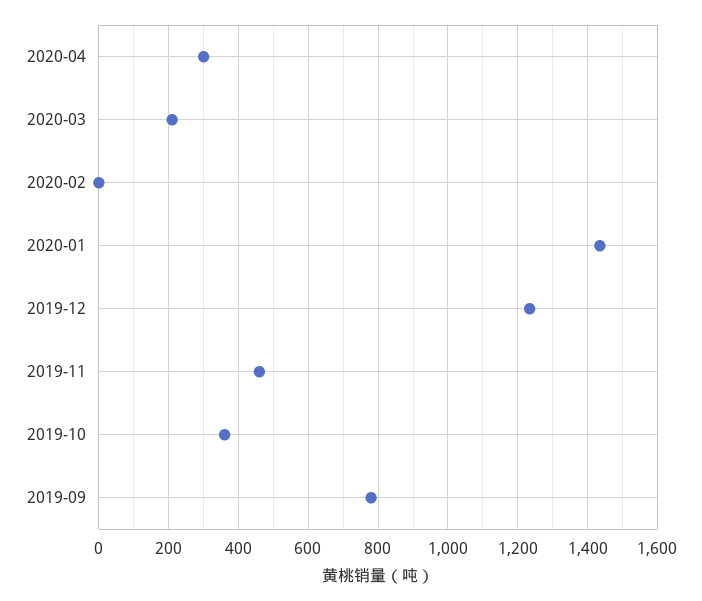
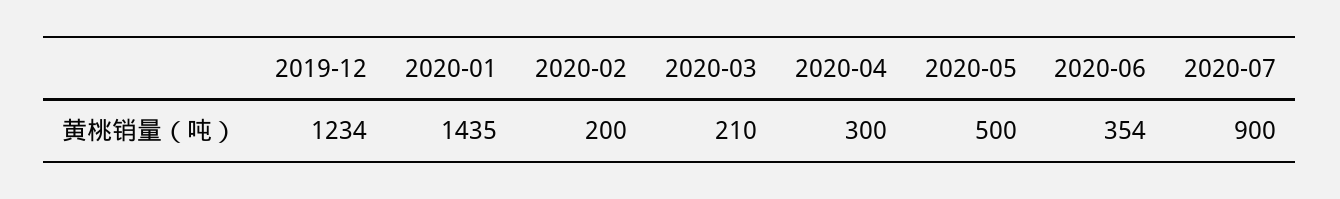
2020-02: 0 -> 200
2019-11: 460 -> none
2019-10: 360 -> none
2019-09: 780 -> none
2020-05: none -> 500
2020-06: none -> 354
2020-07: none -> 900

